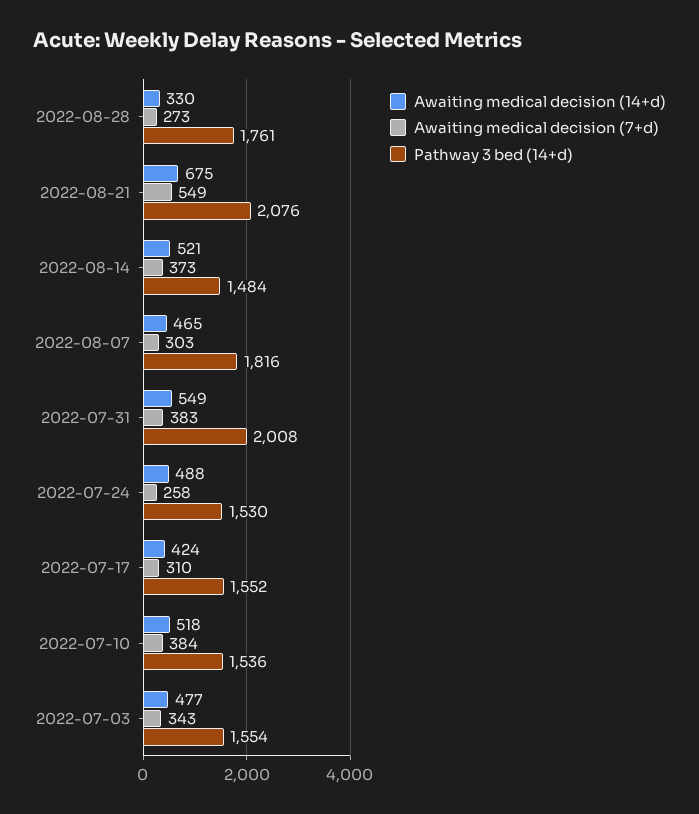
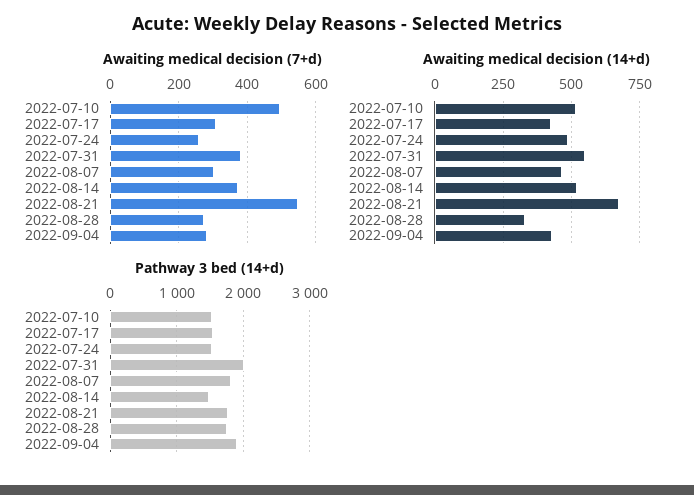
Pathway 3 bed (14+d), 2022-08-21: 2076 -> 1800
Awaiting medical decision (7+d), 2022-07-10: 384 -> 500
Awaiting medical decision (14+d), 2022-07-03: 477 -> none
Awaiting medical decision (7+d), 2022-07-03: 343 -> none
Pathway 3 bed (14+d), 2022-07-03: 1554 -> none
Awaiting medical decision (7+d), 2022-09-04: none -> 280
Awaiting medical decision (14+d), 2022-09-04: none -> 425
Pathway 3 bed (14+d), 2022-09-04: none -> 1900

